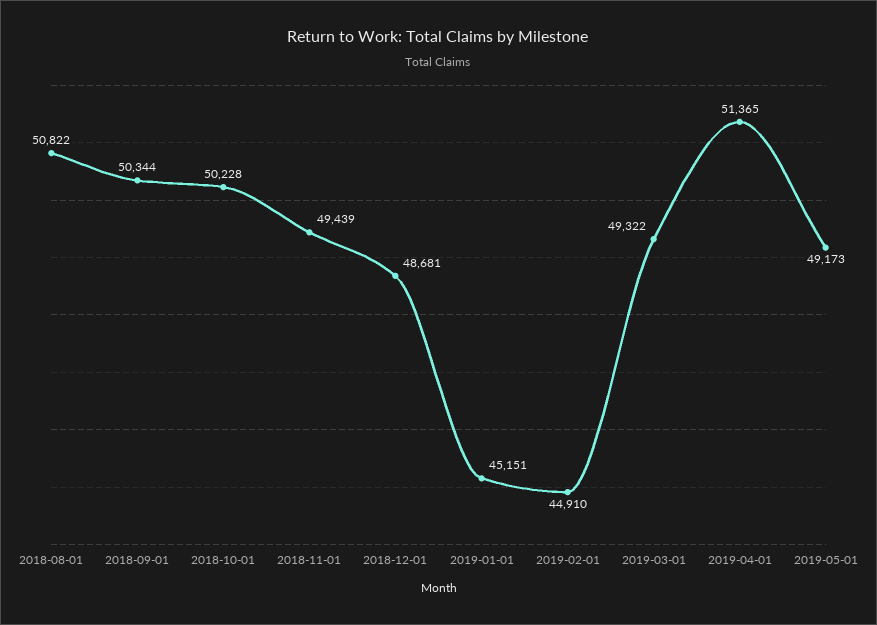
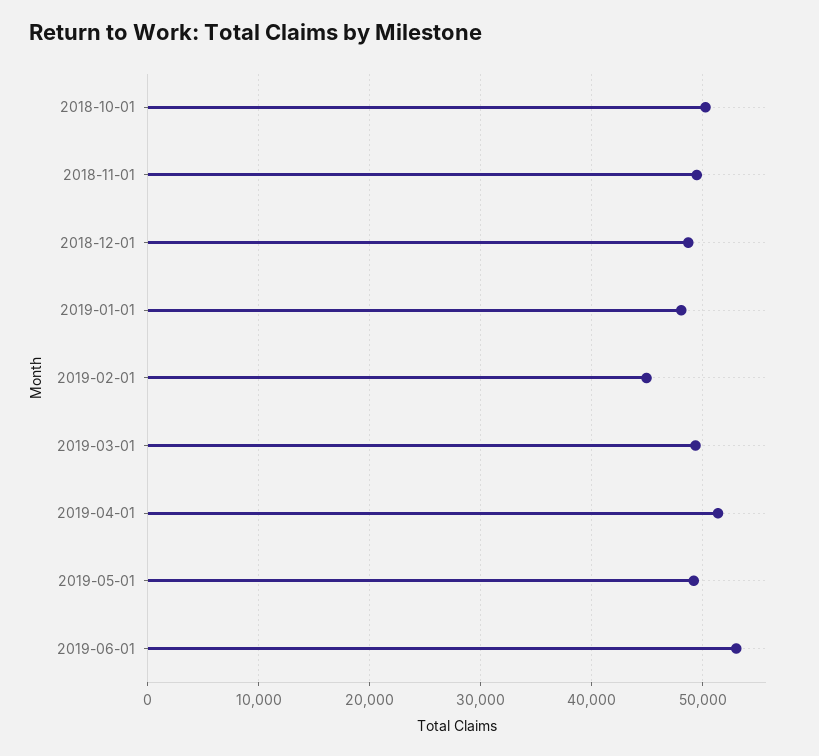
2018-08-01: 50822 -> none
2018-09-01: 50344 -> none
2019-01-01: 45151 -> 48000
2019-06-01: none -> 53000

